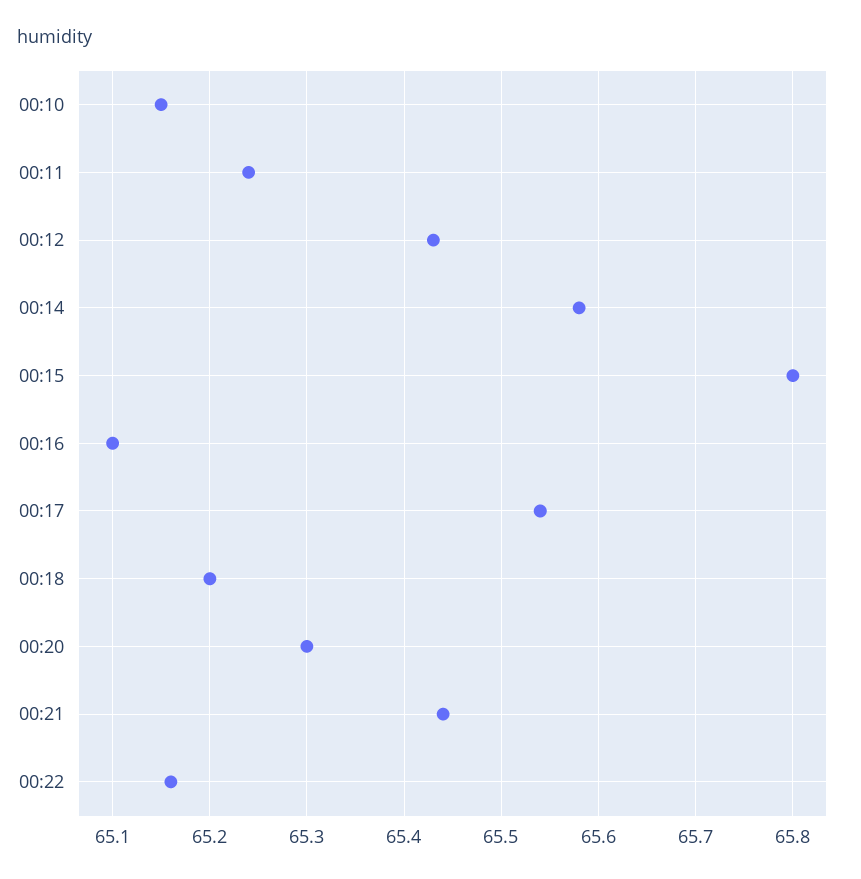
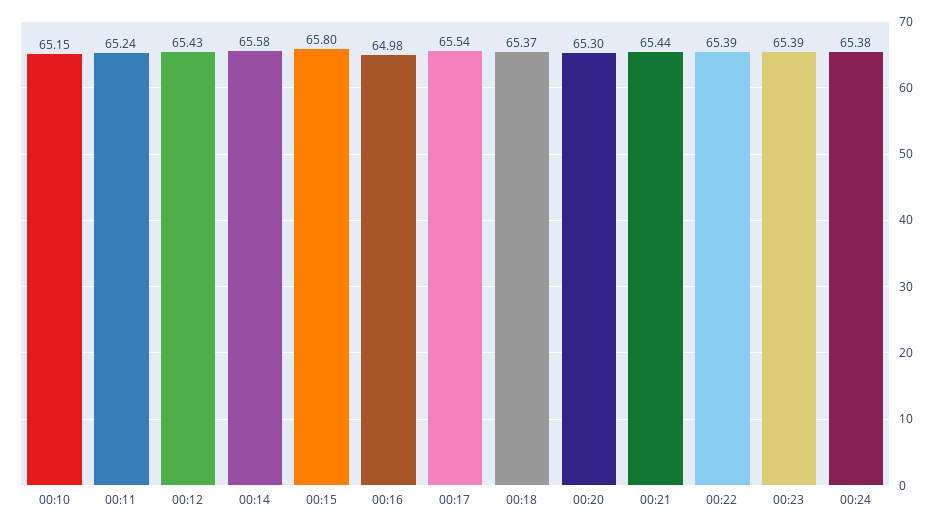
00:16: 65.1 -> 64.98
00:18: 65.2 -> 65.37
00:22: 65.16 -> 65.39
00:23: none -> 65.39
00:24: none -> 65.38

